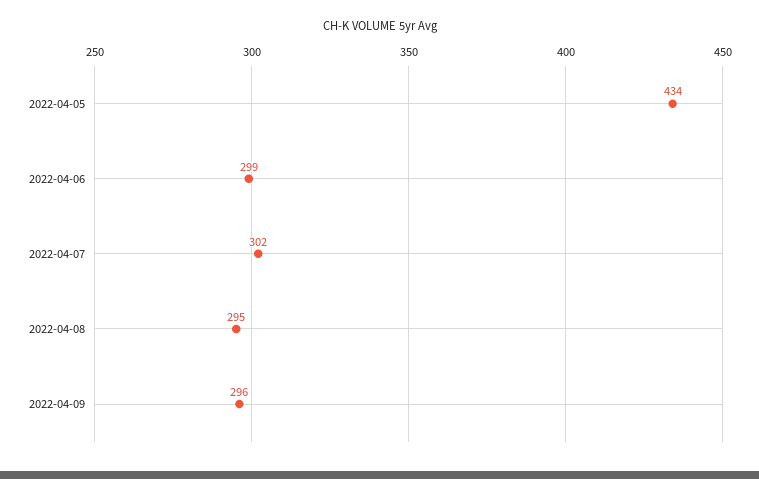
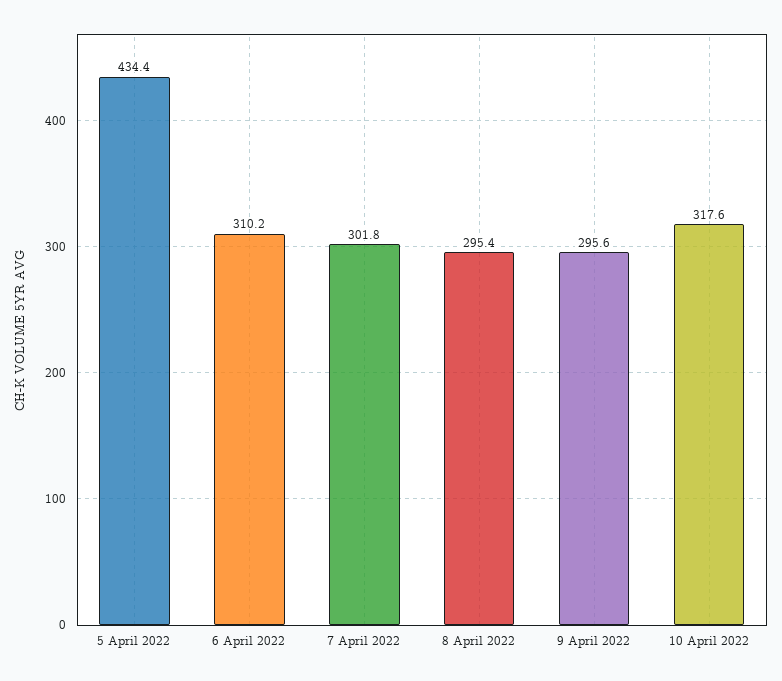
2022-04-06: 299 -> 310.2
10 April 2022: none -> 317.6

